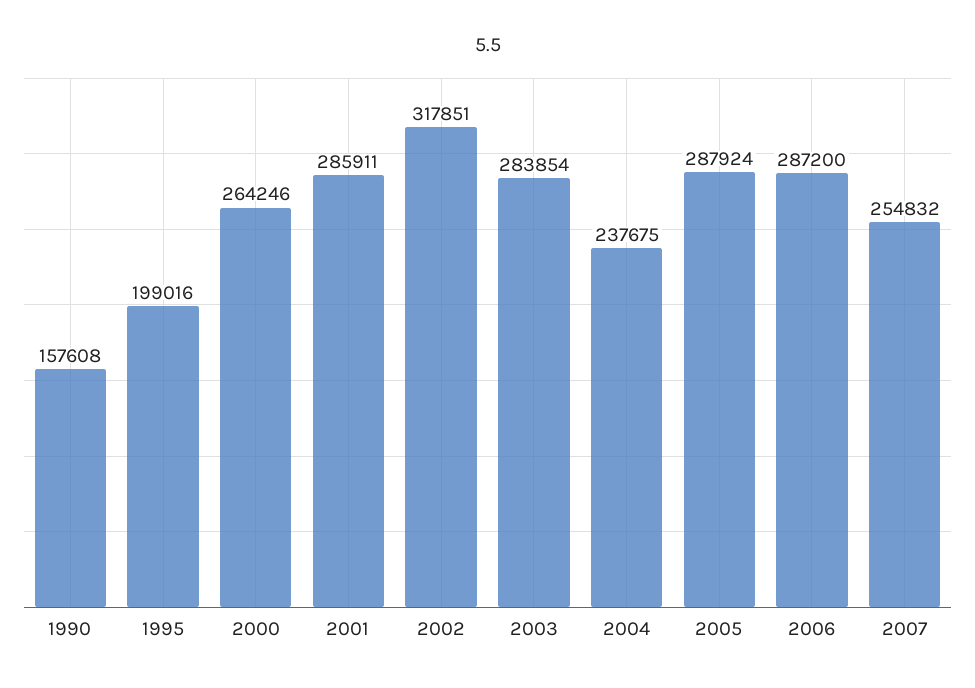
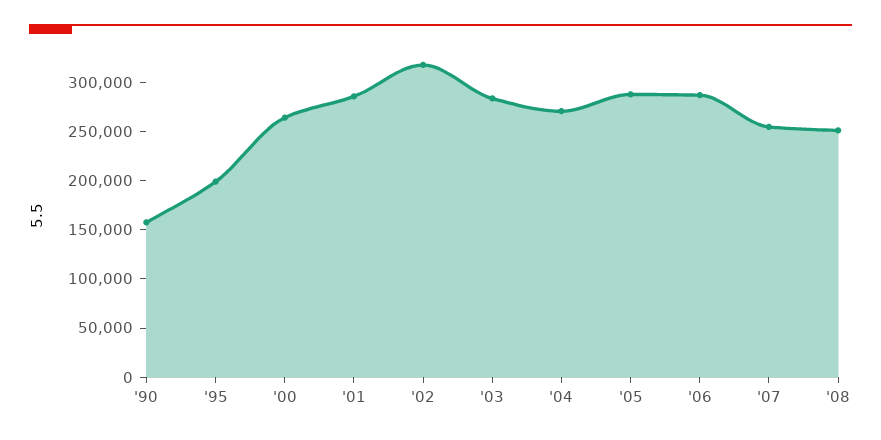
2004: 237675 -> 270000
'08: none -> 250000

